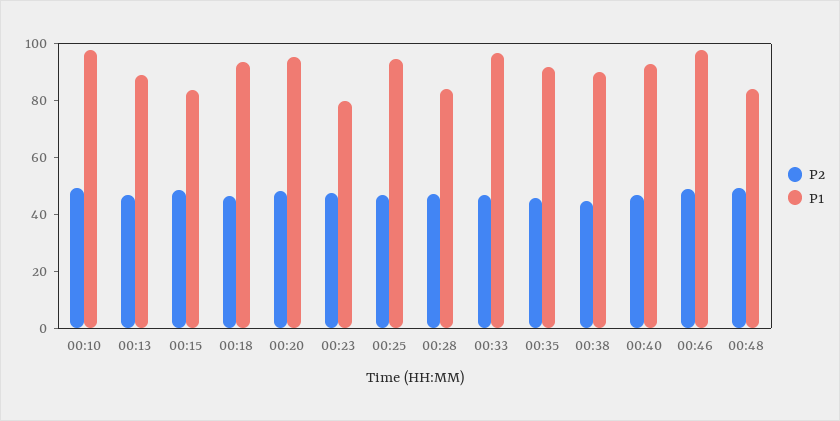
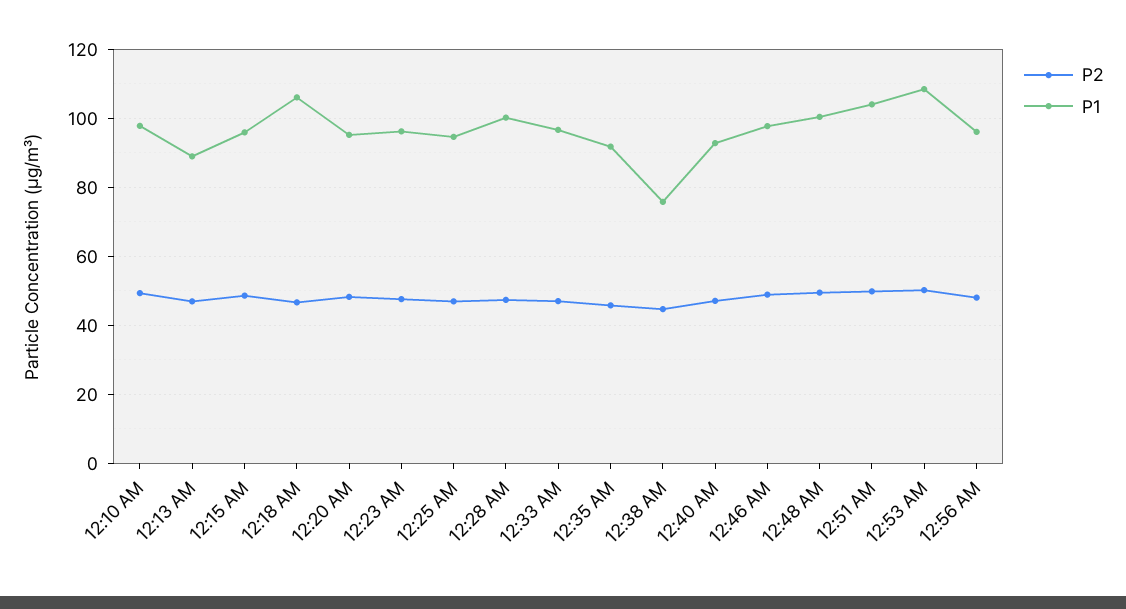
P1, 00:15: 85 -> 96
P1, 00:18: 95 -> 106
P1, 00:23: 80 -> 96
P1, 00:28: 85 -> 100
P1, 00:38: 90 -> 76
P1, 00:48: 85 -> 100
P2, 12:51 AM: none -> 50
P1, 12:51 AM: none -> 104
P2, 12:53 AM: none -> 50
P1, 12:53 AM: none -> 108
P2, 12:56 AM: none -> 48
P1, 12:56 AM: none -> 96

